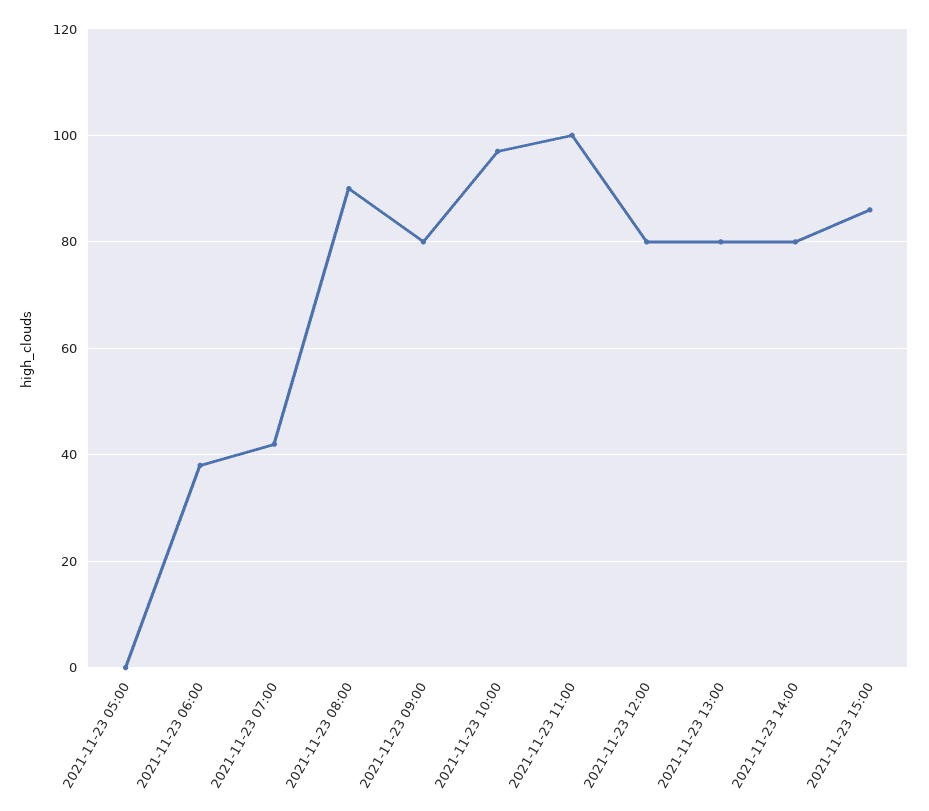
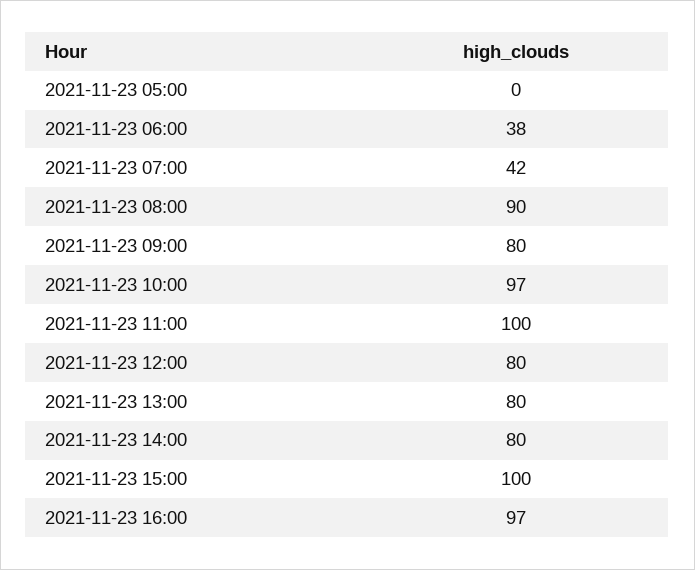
2021-11-23 15:00: 85 -> 100
2021-11-23 16:00: none -> 97

